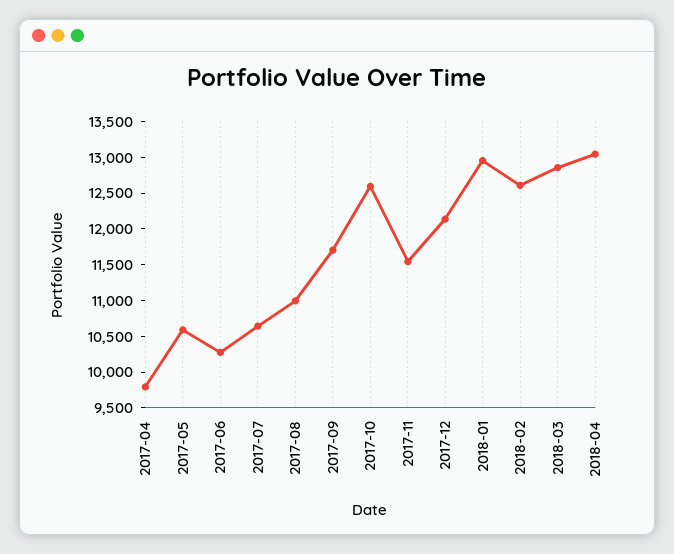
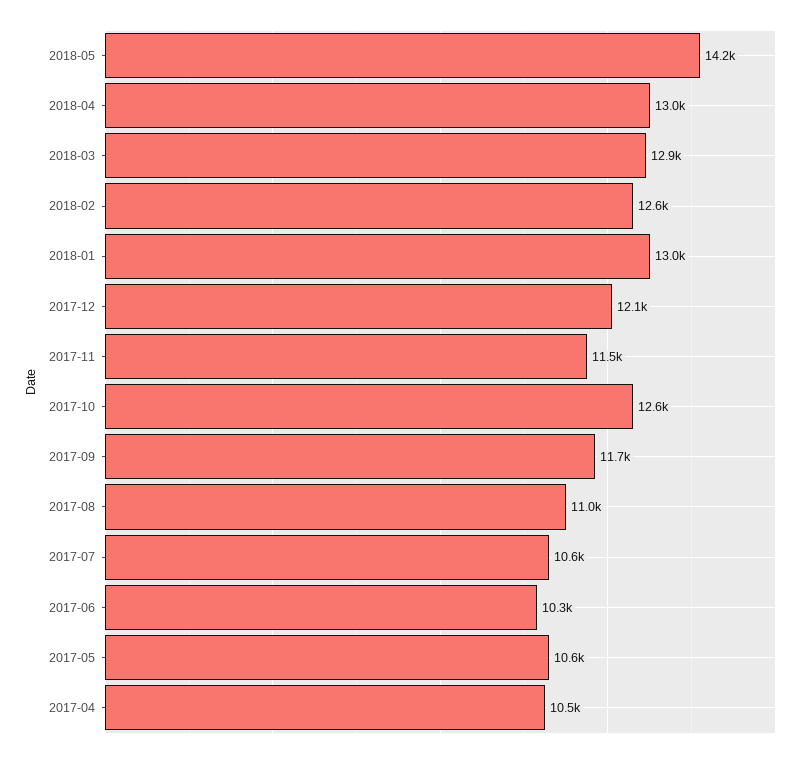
2017-04: 9750 -> 10500
2018-05: none -> 14200

